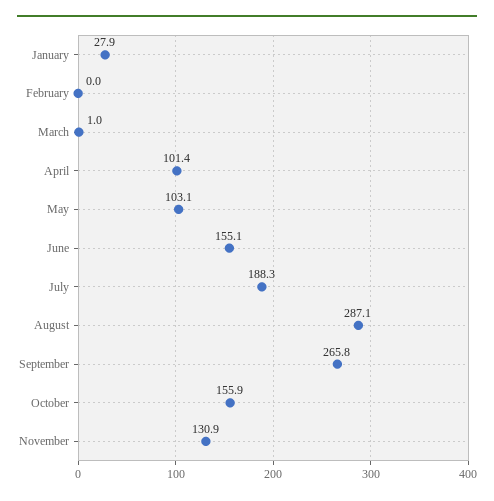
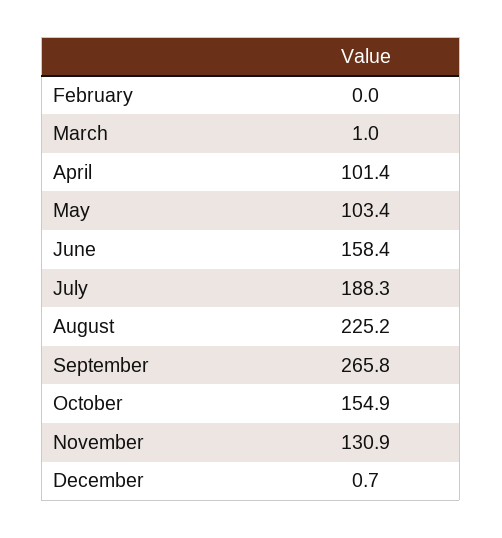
January: 27.9 -> none
May: 103.1 -> 103.4
June: 155.1 -> 158.4
August: 287.1 -> 225.2
October: 155.9 -> 154.9
December: none -> 0.7

